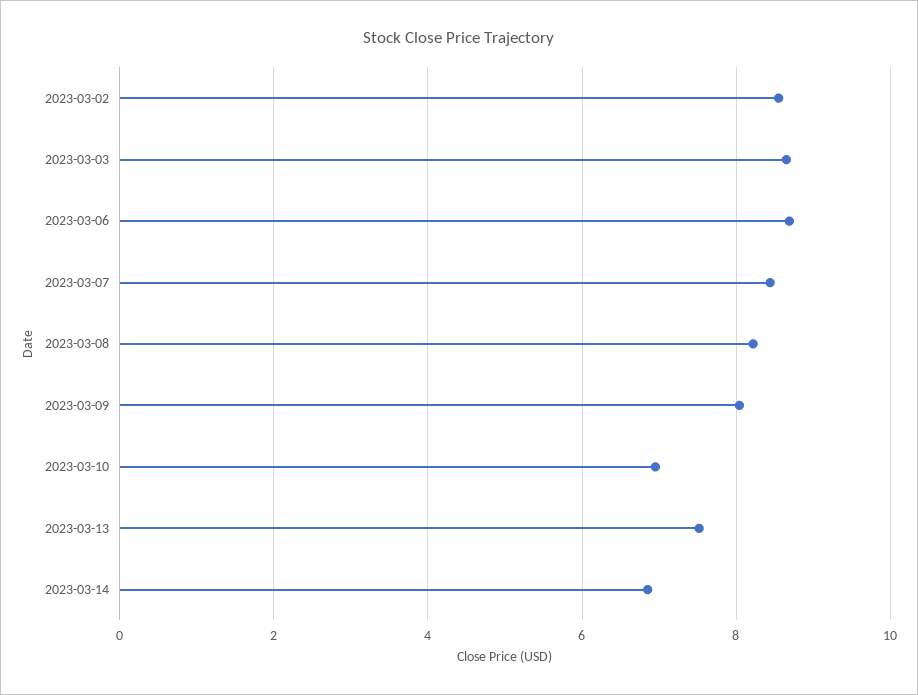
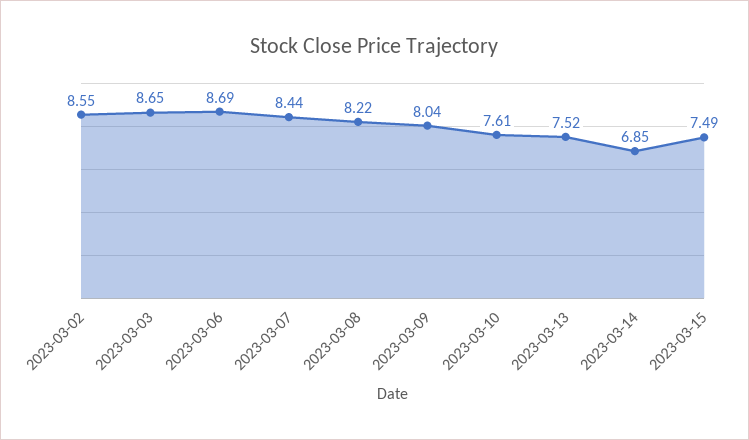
2023-03-10: 7 -> 7.61
2023-03-15: none -> 7.49

